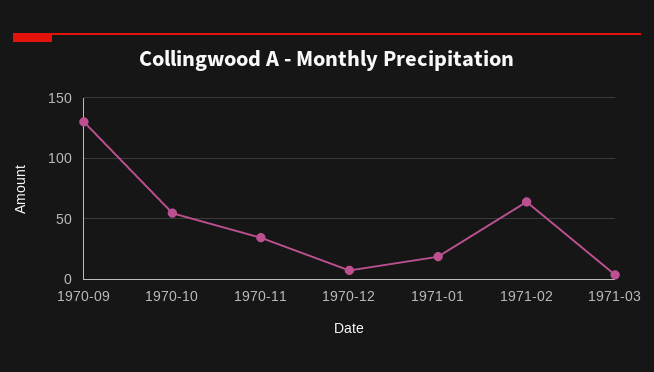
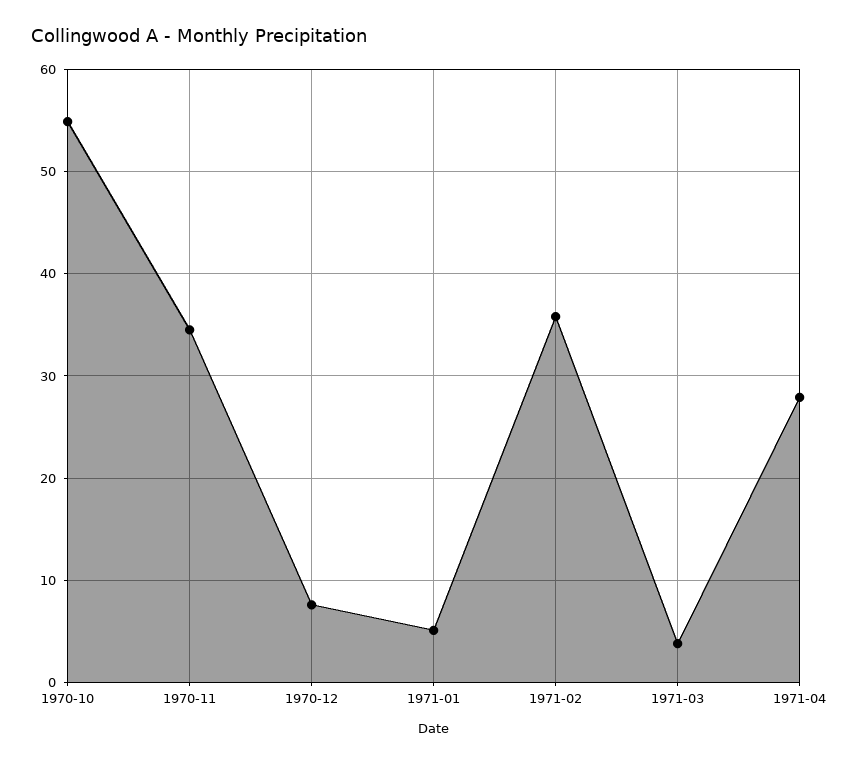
1970-09: 130 -> none
1971-01: 20 -> 5
1971-02: 65 -> 36
1971-04: none -> 28

